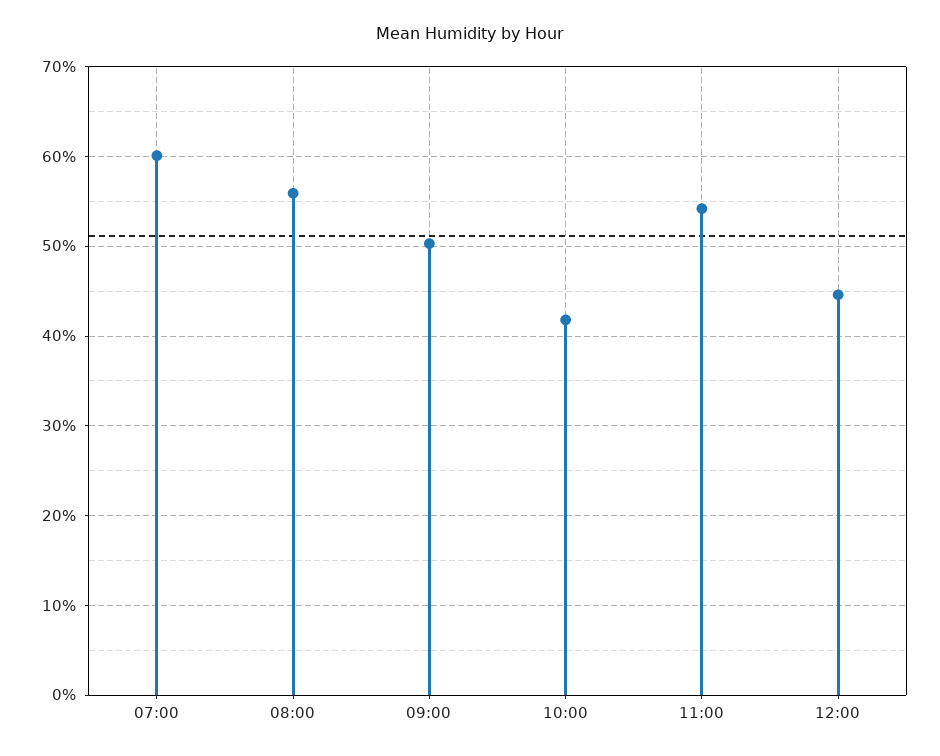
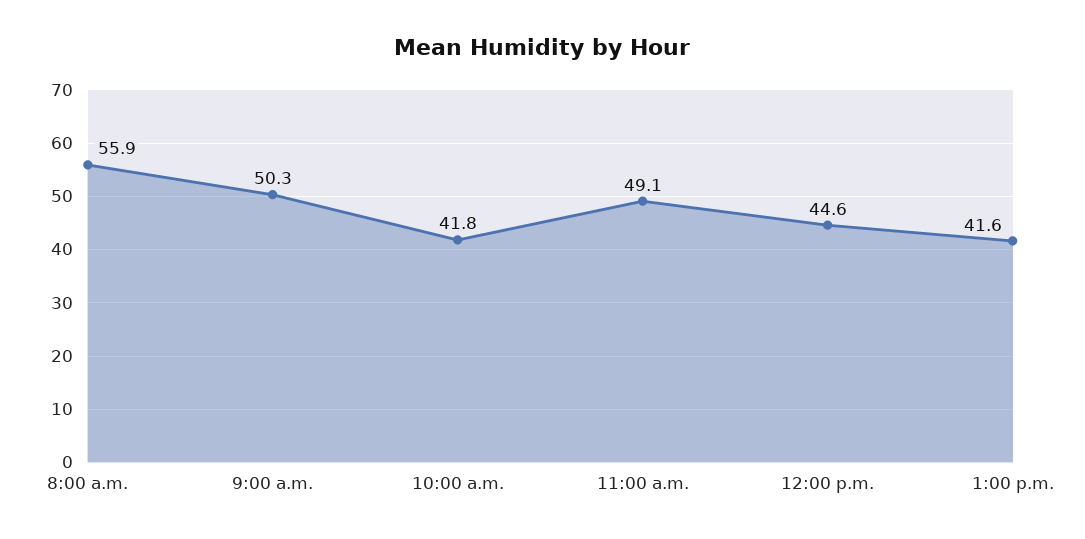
07:00: 60 -> none
11:00: 54 -> 49.1
1:00 p.m.: none -> 41.6

